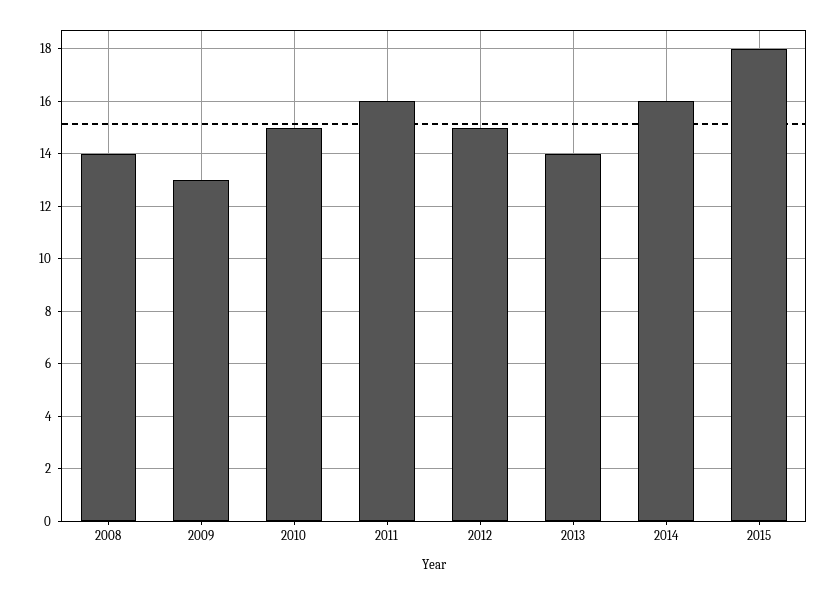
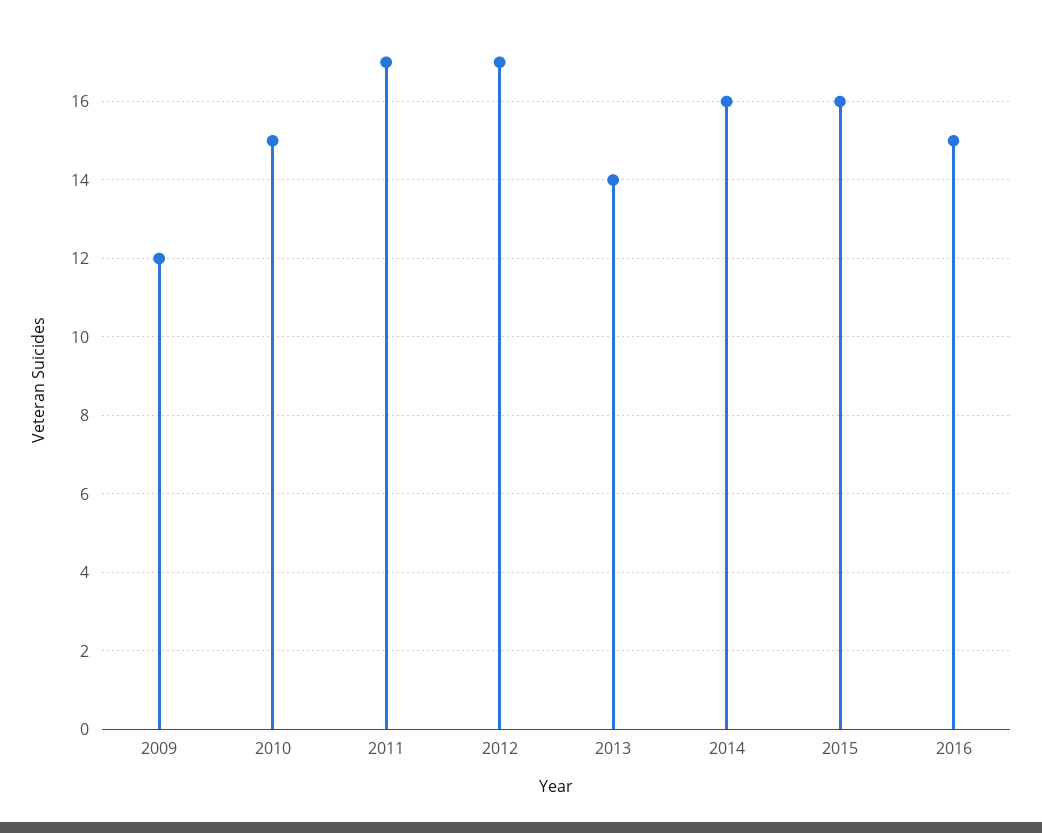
2008: 14 -> none
2009: 13 -> 12
2011: 16 -> 17
2012: 15 -> 17
2015: 18 -> 16
2016: none -> 15

